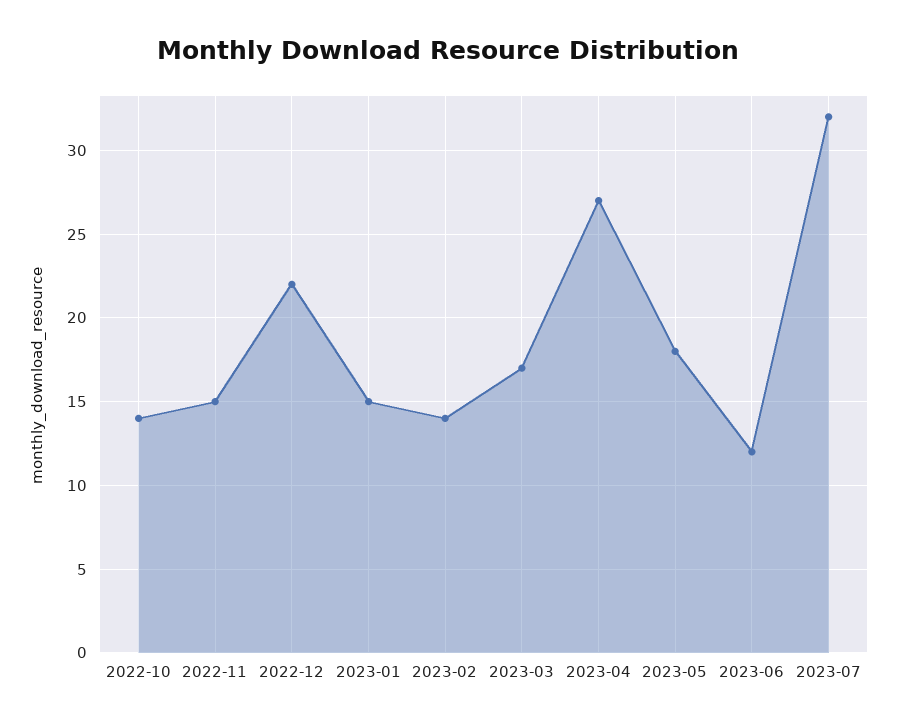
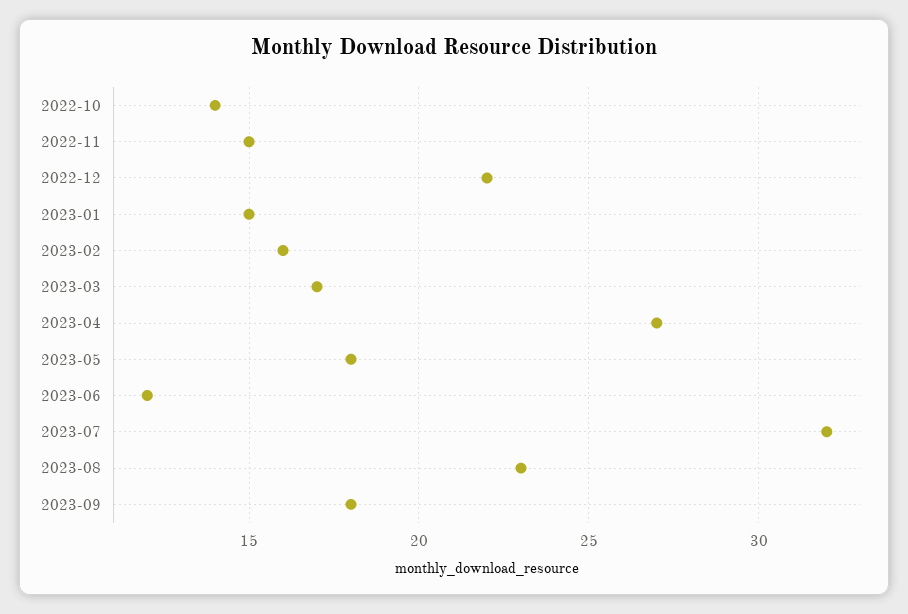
2023-02: 14 -> 16
2023-08: none -> 23
2023-09: none -> 18

